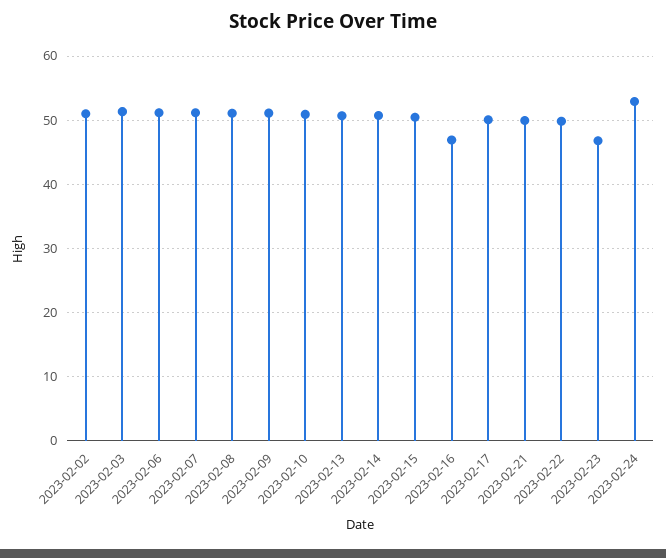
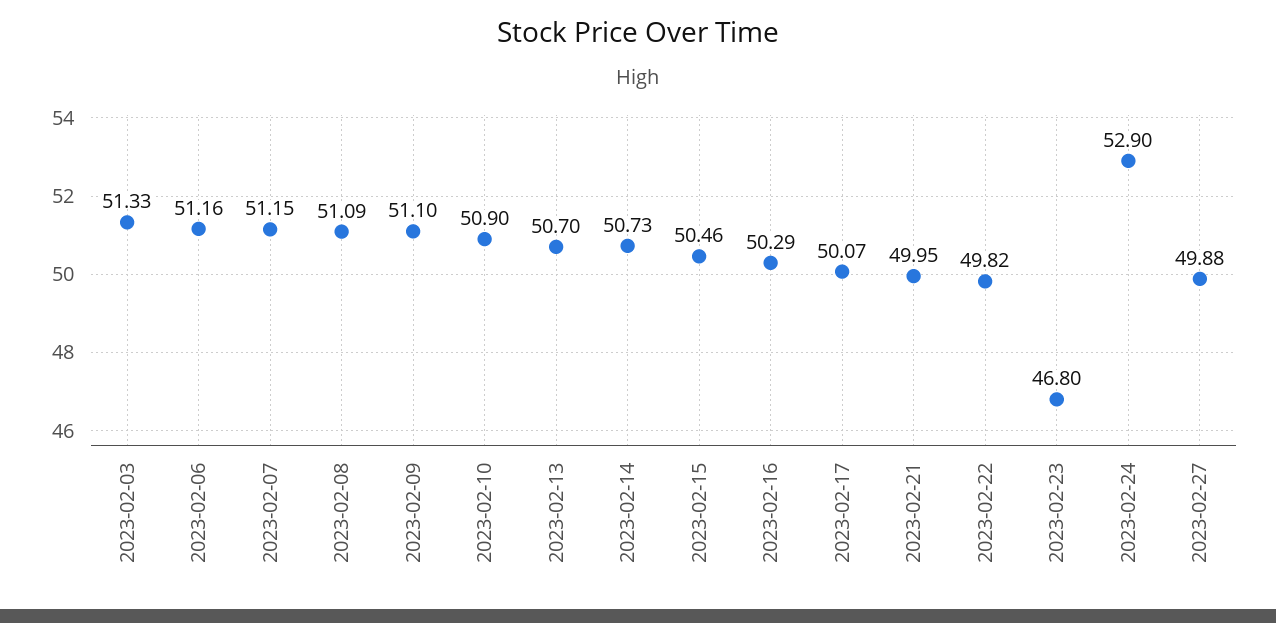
2023-02-02: 51 -> none
2023-02-16: 47 -> 50.29
2023-02-27: none -> 49.88

